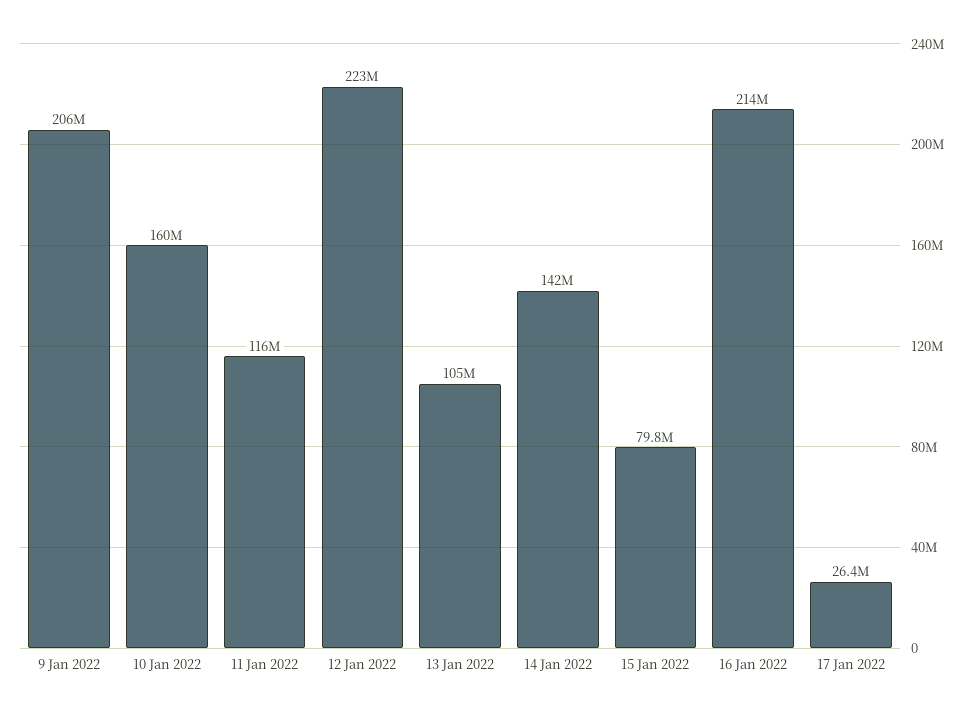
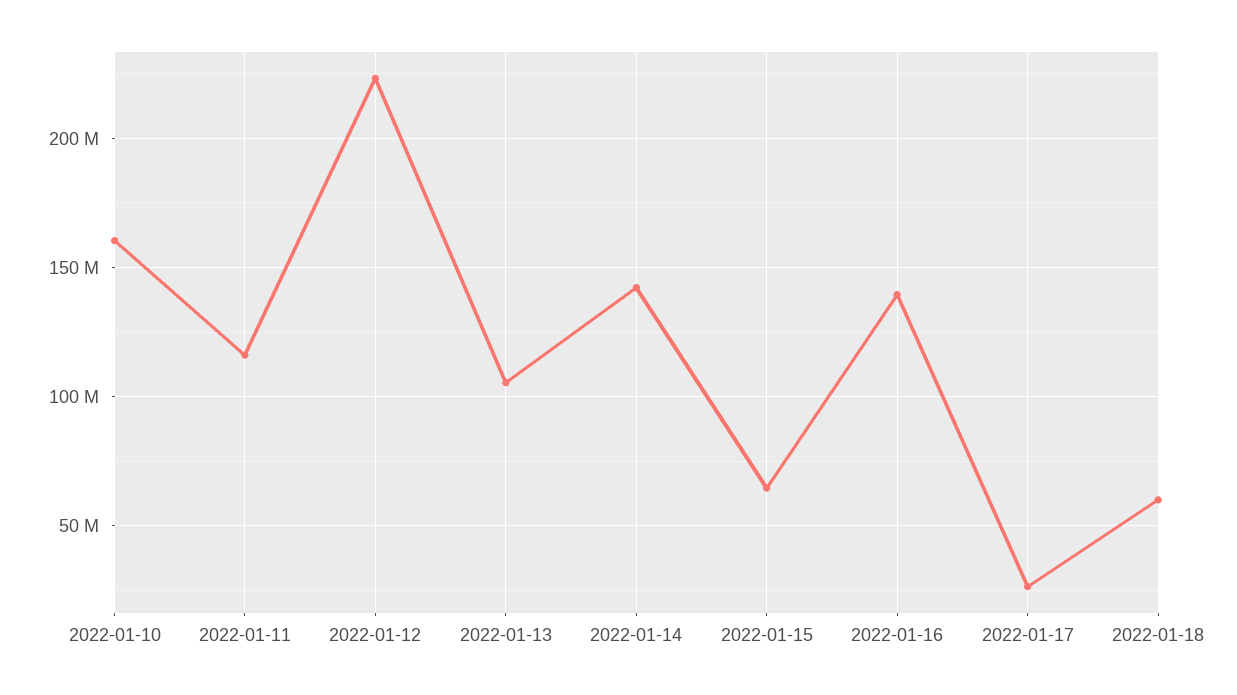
9 Jan 2022: 206000000 -> none
15 Jan 2022: 79800000 -> 65000000
16 Jan 2022: 214000000 -> 140000000
2022-01-18: none -> 60000000

